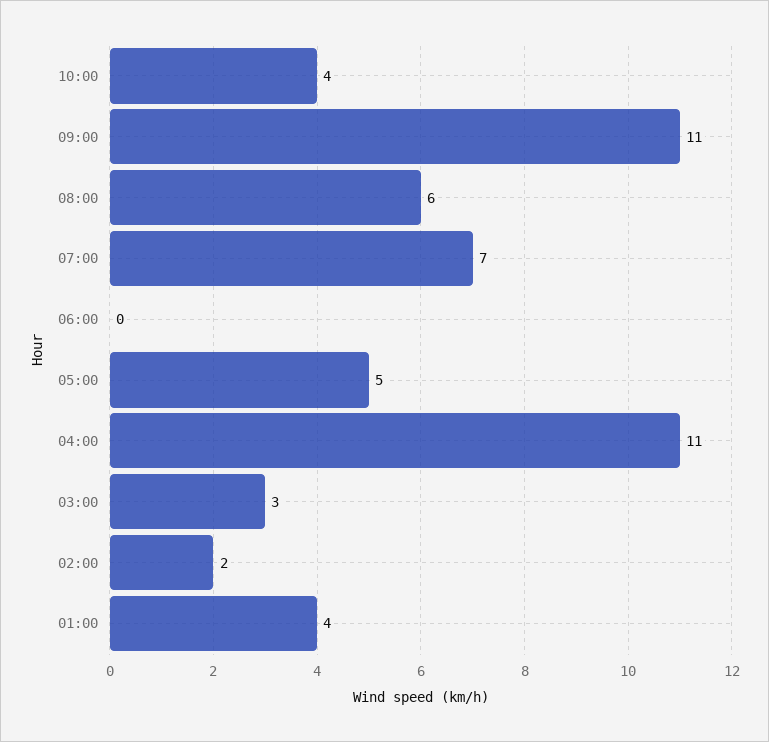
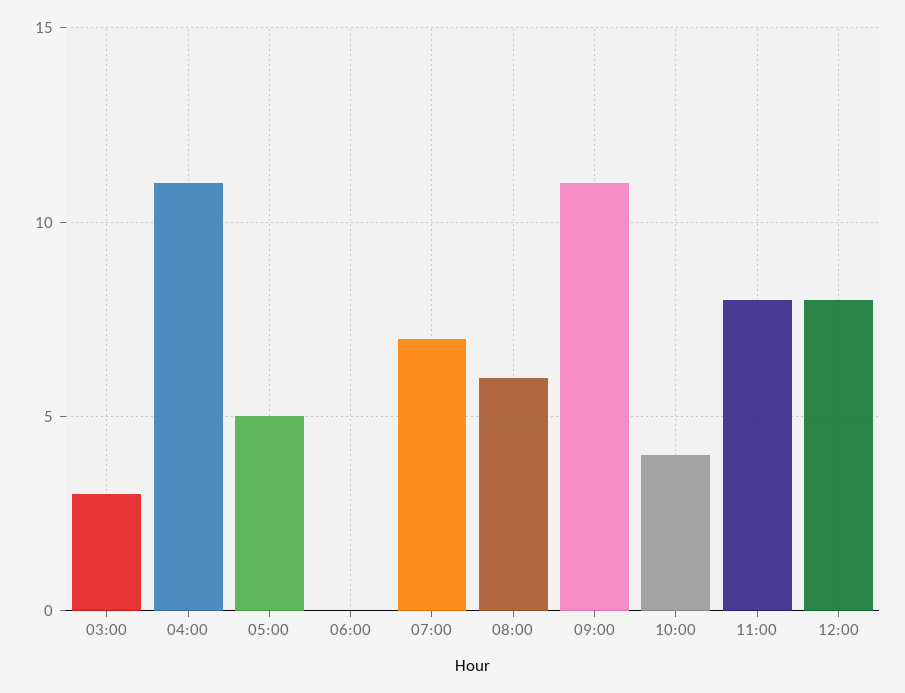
02:00: 2 -> none
01:00: 4 -> none
11:00: none -> 8
12:00: none -> 8

